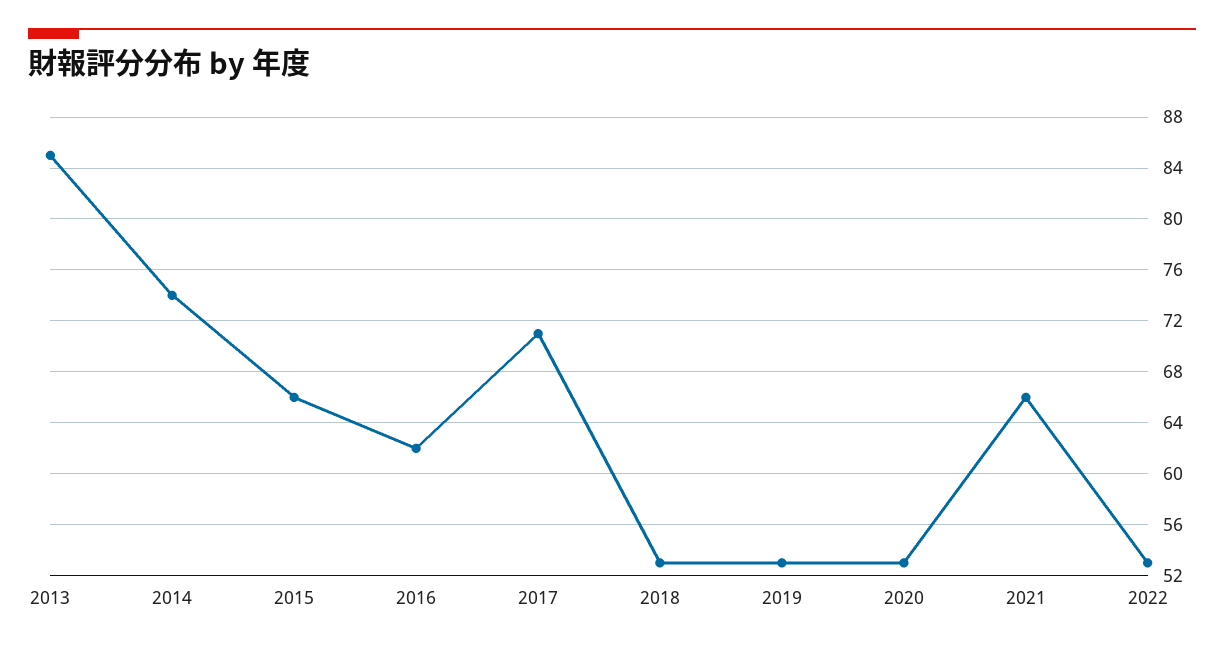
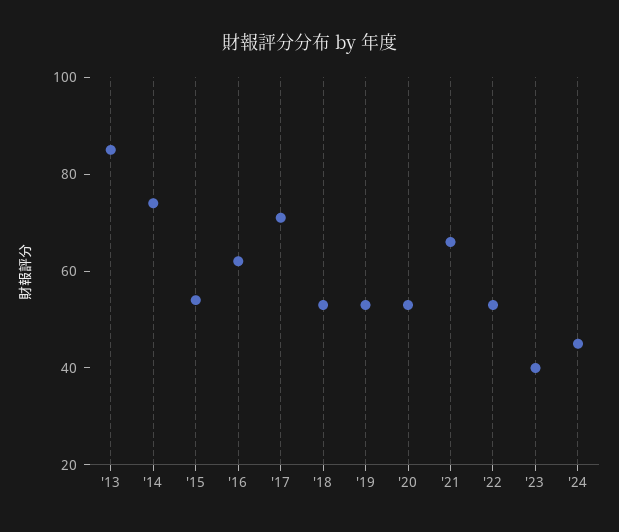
2015: 66 -> 55
'23: none -> 40
'24: none -> 45

